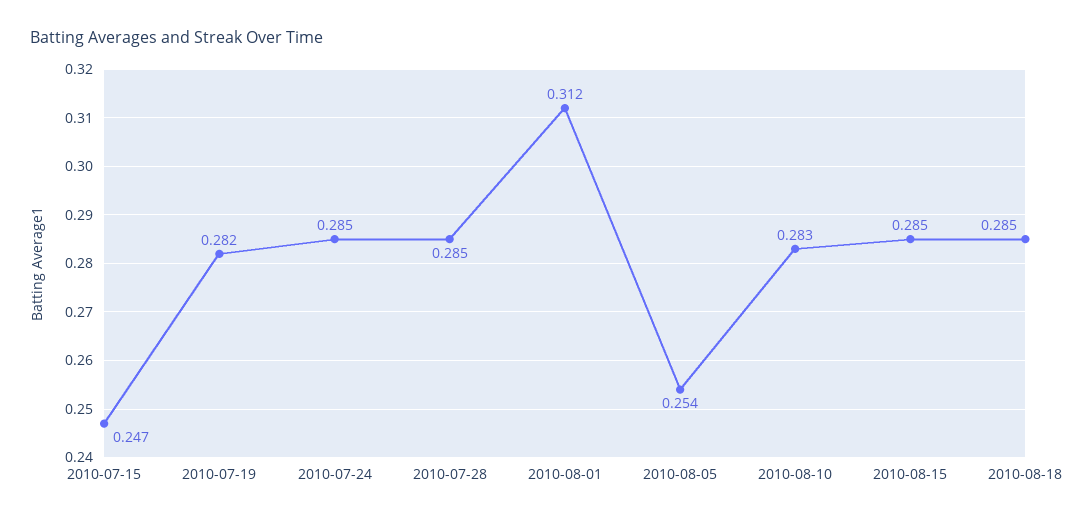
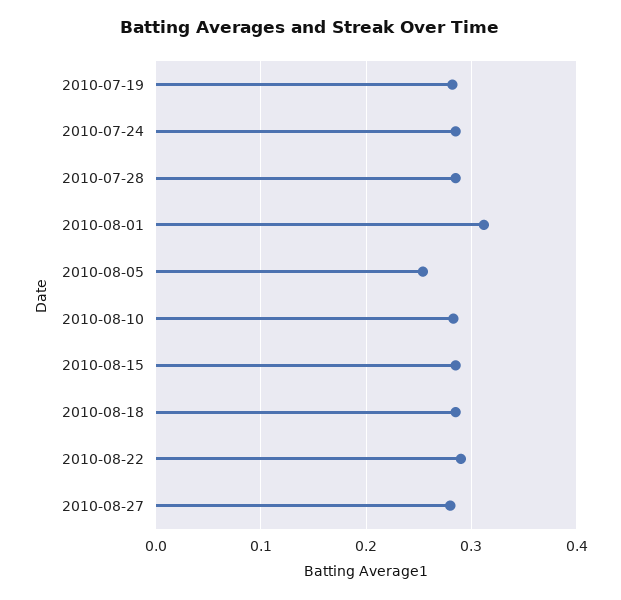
2010-07-15: 0.247 -> none
2010-08-22: none -> 0.29
2010-08-27: none -> 0.28

